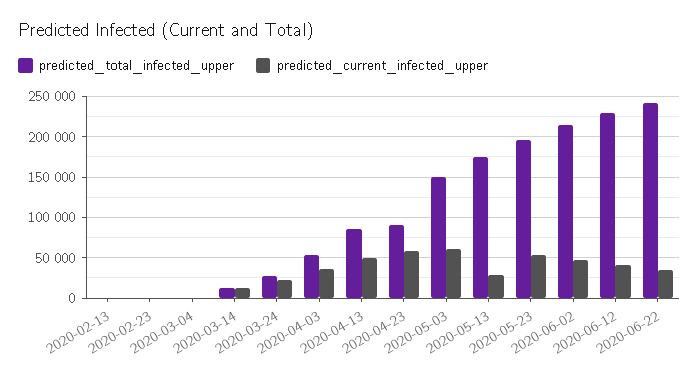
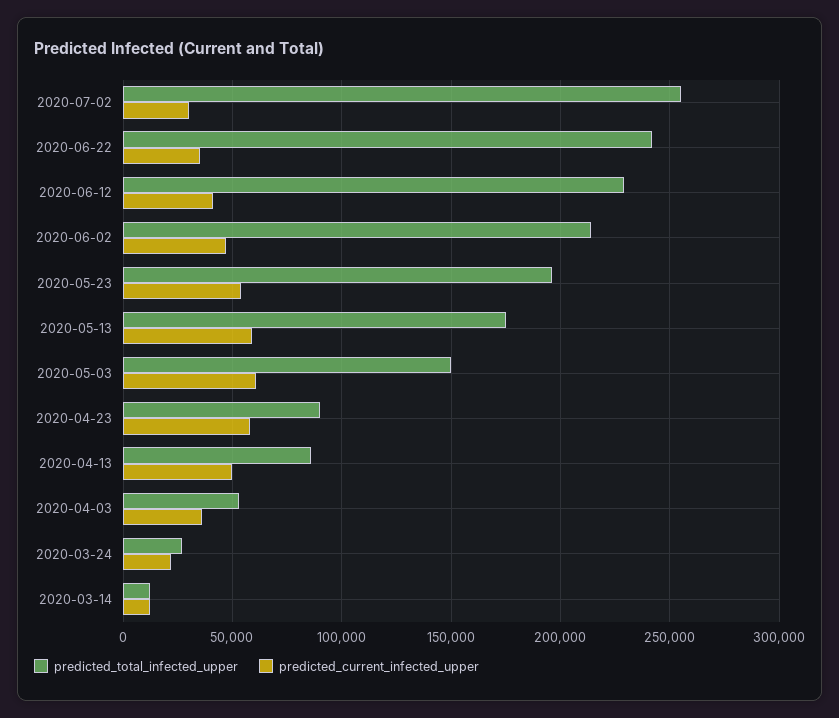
predicted_total_infected_upper, 2020-02-13: 0 -> none
predicted_current_infected_upper, 2020-02-13: 0 -> none
predicted_total_infected_upper, 2020-02-23: 0 -> none
predicted_current_infected_upper, 2020-02-23: 0 -> none
predicted_total_infected_upper, 2020-03-04: 0 -> none
predicted_current_infected_upper, 2020-03-04: 0 -> none
predicted_current_infected_upper, 2020-05-13: 30000 -> 60000
predicted_total_infected_upper, 2020-07-02: none -> 255000
predicted_current_infected_upper, 2020-07-02: none -> 30000

